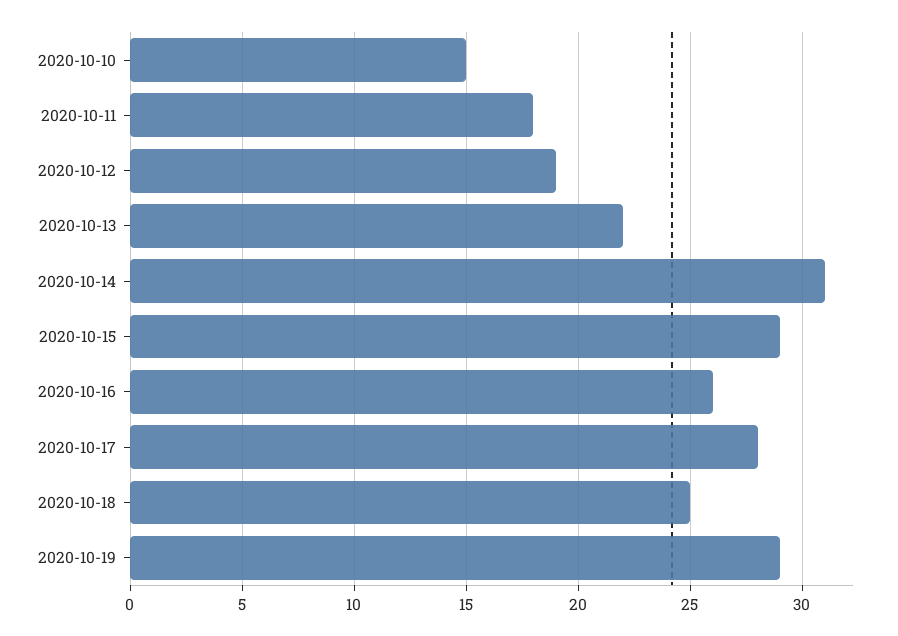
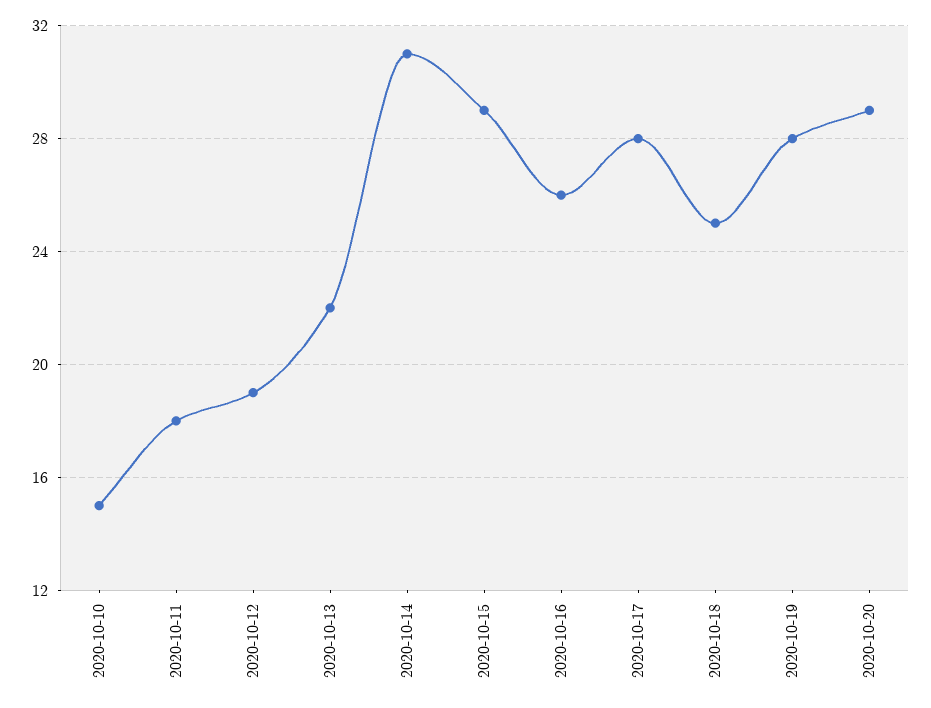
2020-10-19: 29 -> 28
2020-10-20: none -> 29

